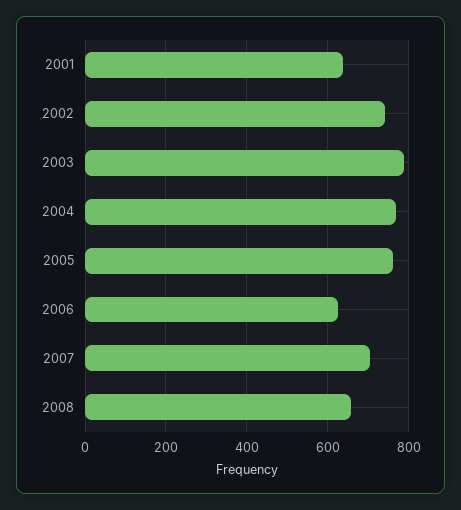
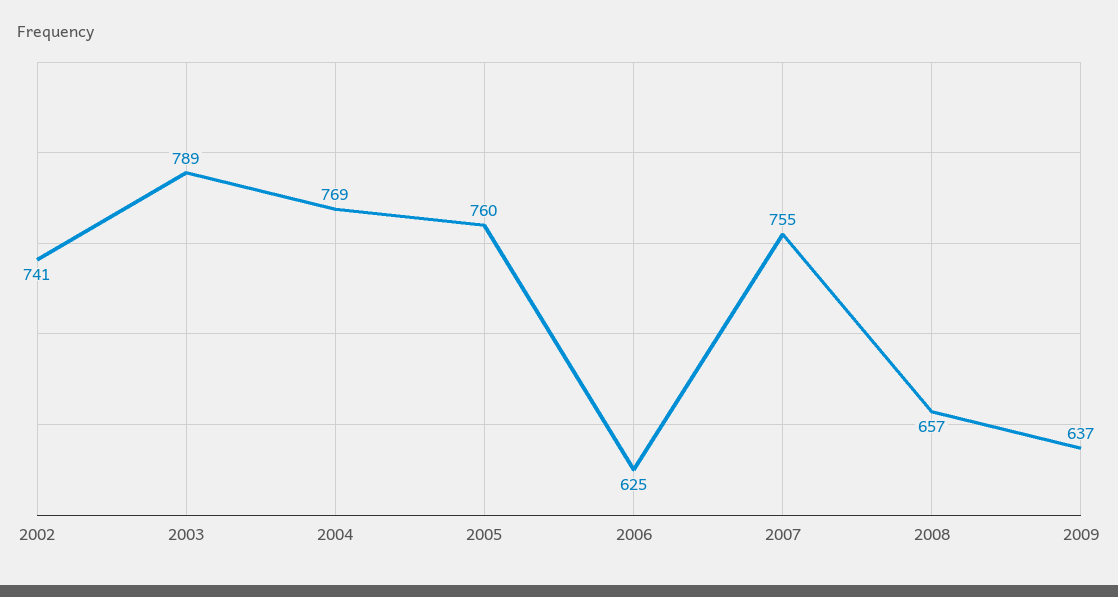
2001: 640 -> none
2007: 700 -> 755
2009: none -> 637

